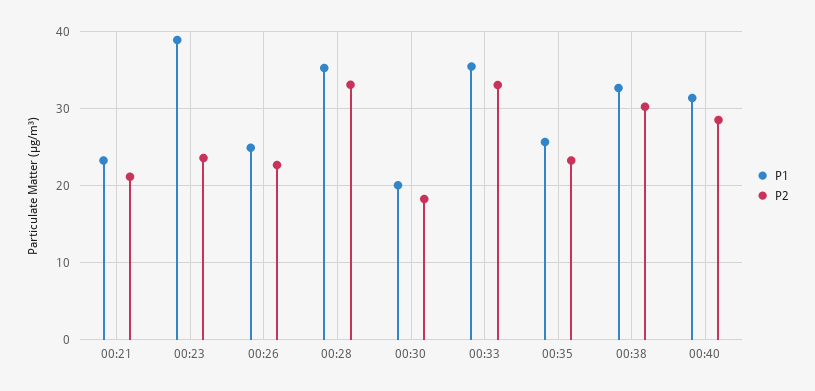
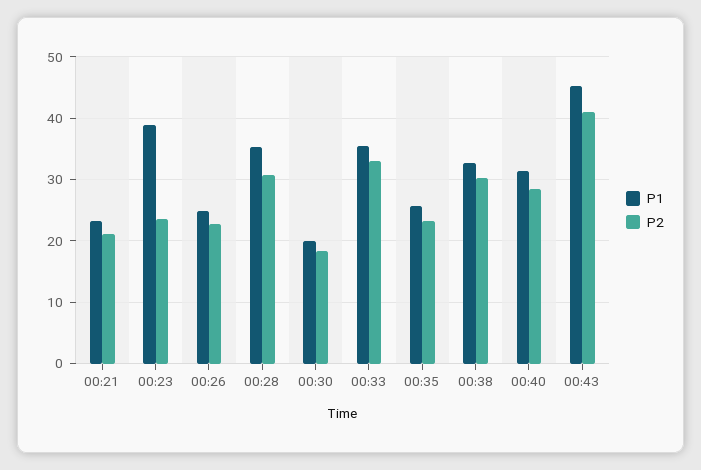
P2, 00:28: 33 -> 31
P1, 00:43: none -> 45
P2, 00:43: none -> 41

